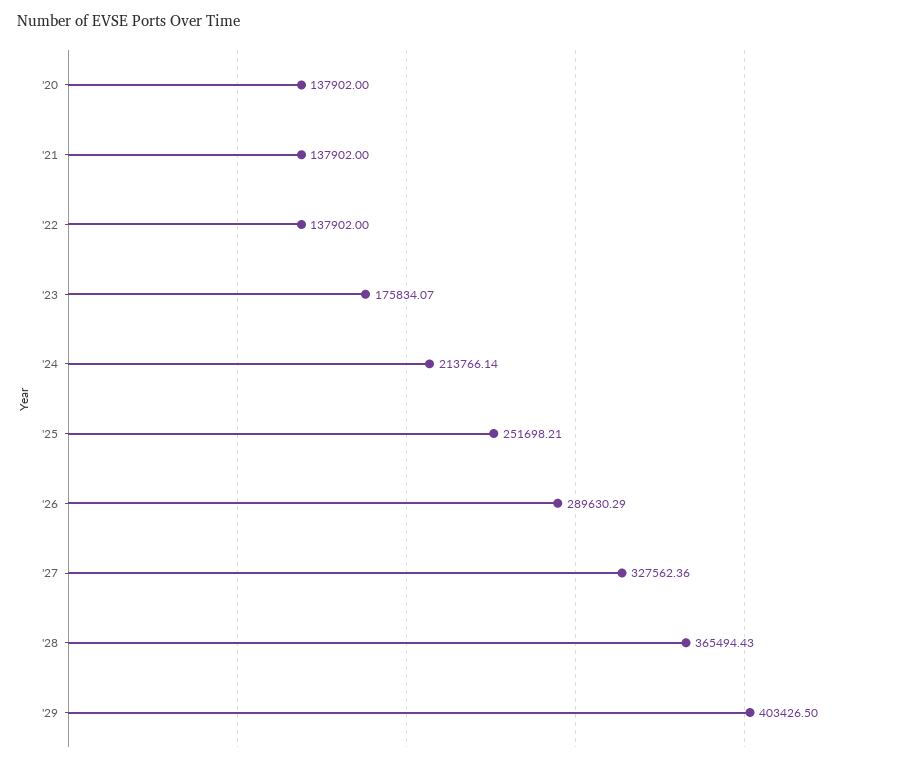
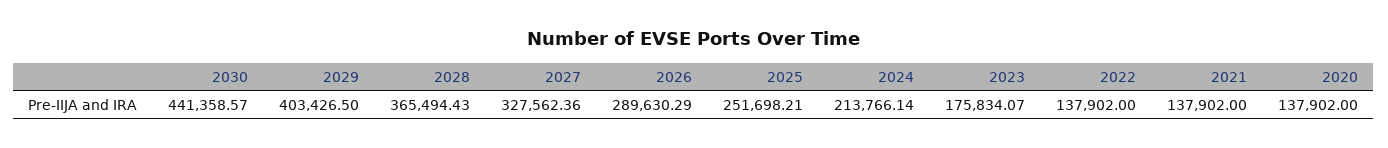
2030: none -> 441358.57

